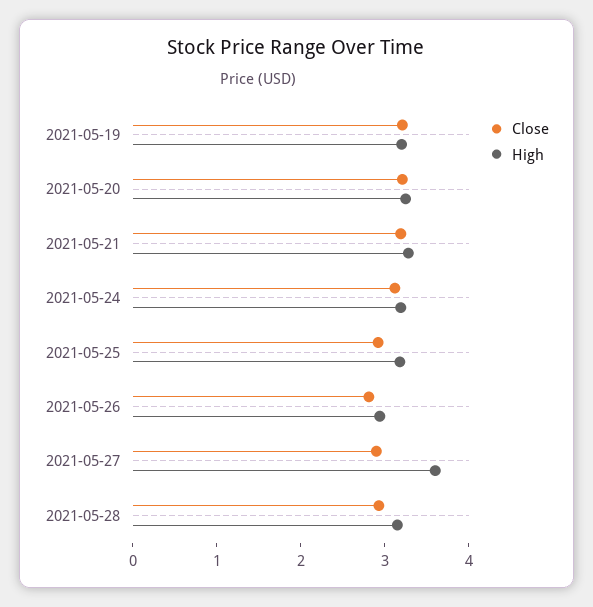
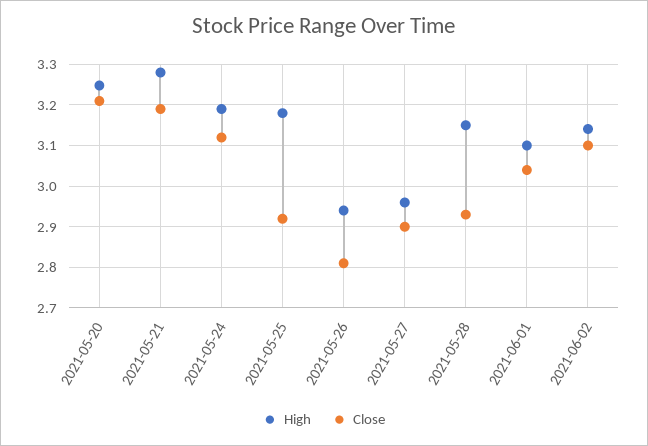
Close, 2021-05-19: 3.2 -> none
High, 2021-05-19: 3.2 -> none
High, 2021-05-27: 3.6 -> 2.96
High, 2021-06-01: none -> 3.1
Close, 2021-06-01: none -> 3.04
High, 2021-06-02: none -> 3.14
Close, 2021-06-02: none -> 3.1

